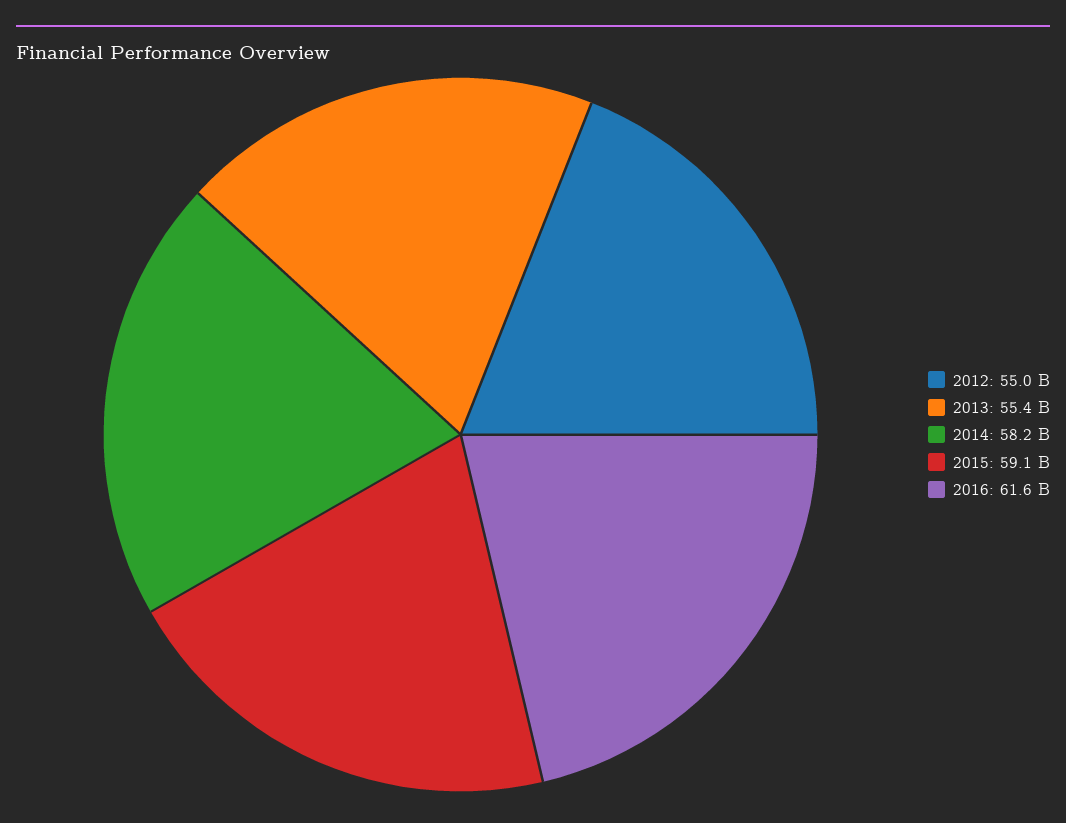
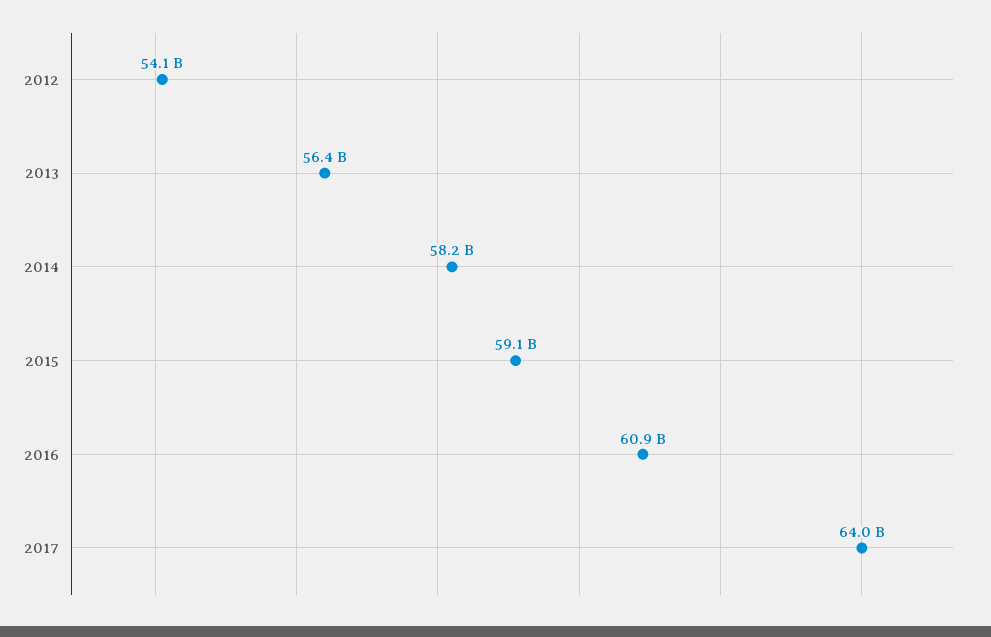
2012: 55000000000 -> 54100000000
2013: 55400000000 -> 56400000000
2016: 61600000000 -> 60900000000
2017: none -> 64000000000

